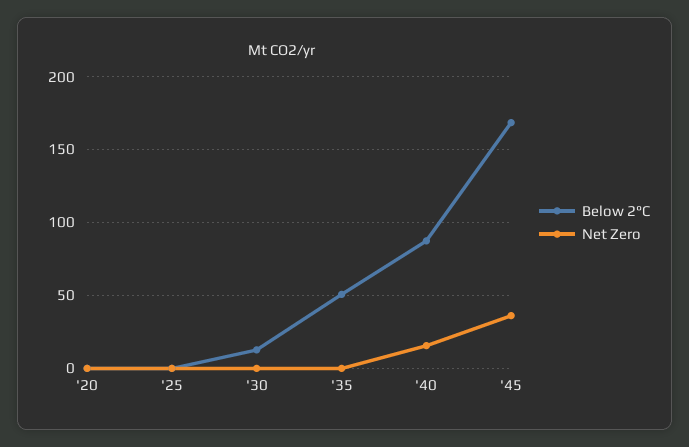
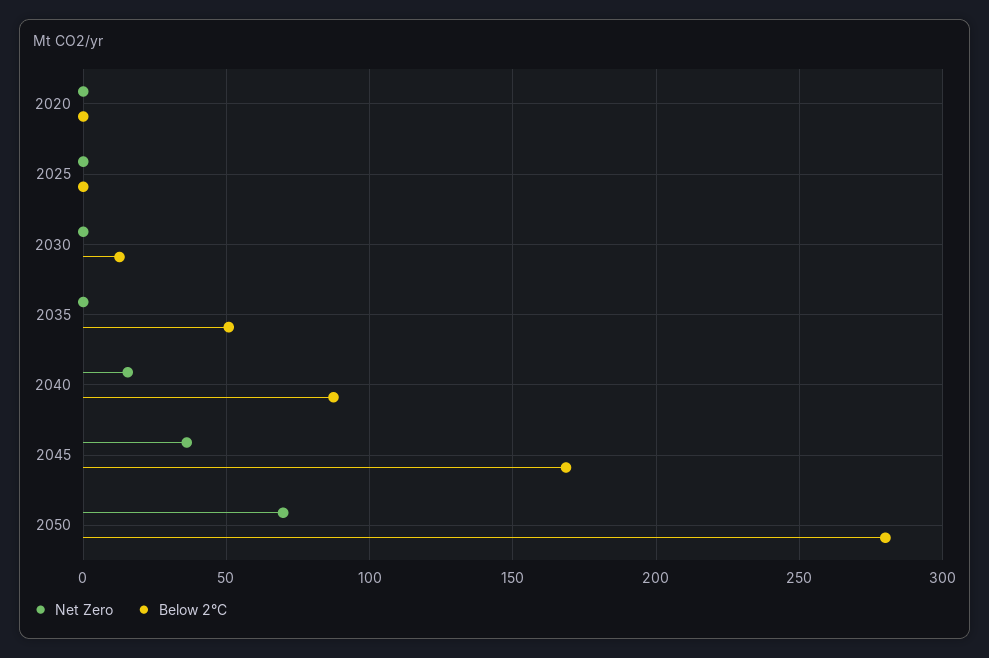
Net Zero, 2050: none -> 70
Below 2°C, 2050: none -> 280

